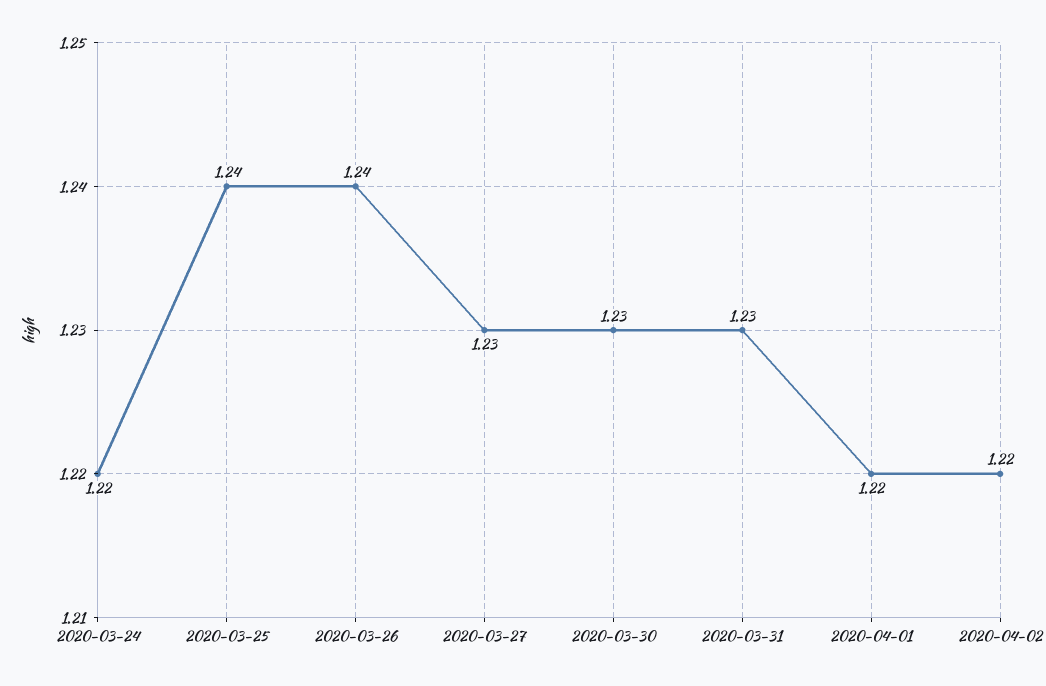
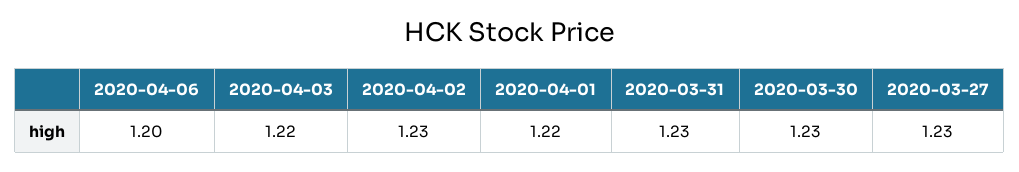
2020-03-24: 1.22 -> none
2020-03-25: 1.24 -> none
2020-03-26: 1.24 -> none
2020-04-02: 1.22 -> 1.23
2020-04-06: none -> 1.2
2020-04-03: none -> 1.22

